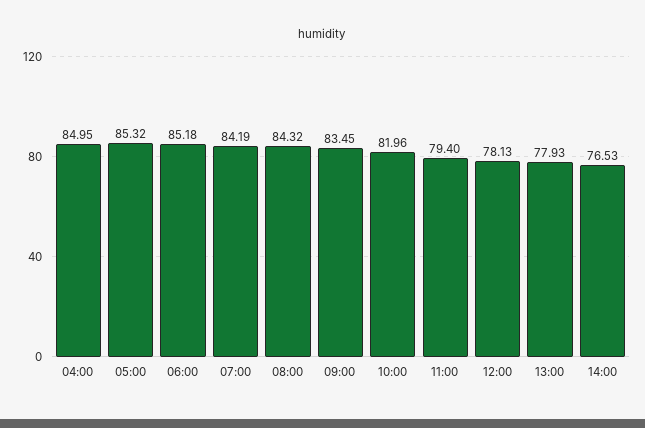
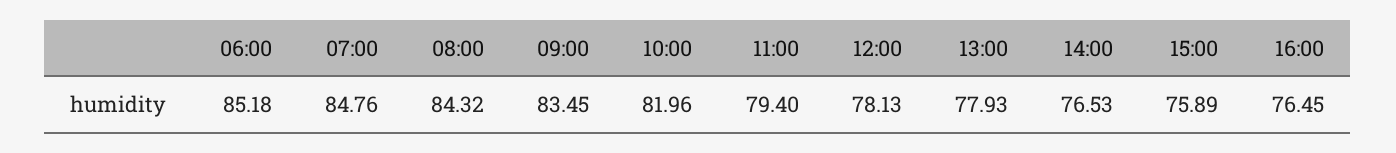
04:00: 84.95 -> none
05:00: 85.32 -> none
07:00: 84.19 -> 84.76
15:00: none -> 75.89
16:00: none -> 76.45

